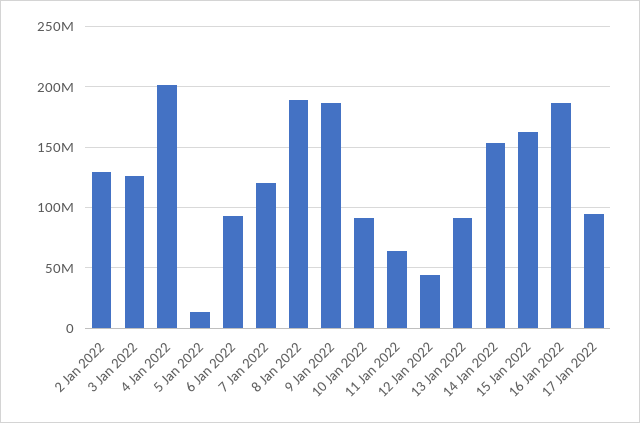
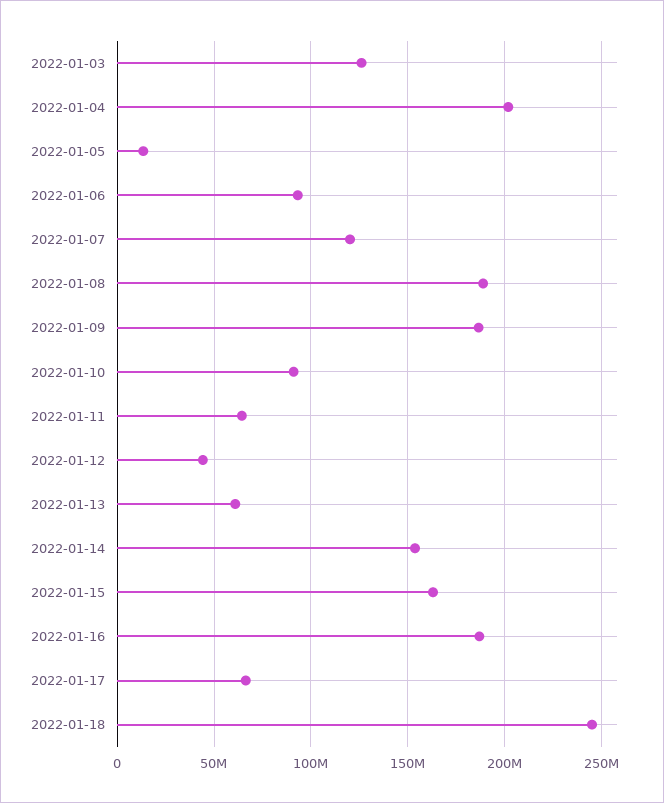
2 Jan 2022: 130000000 -> none
13 Jan 2022: 90000000 -> 60000000
17 Jan 2022: 95000000 -> 65000000
2022-01-18: none -> 245000000

